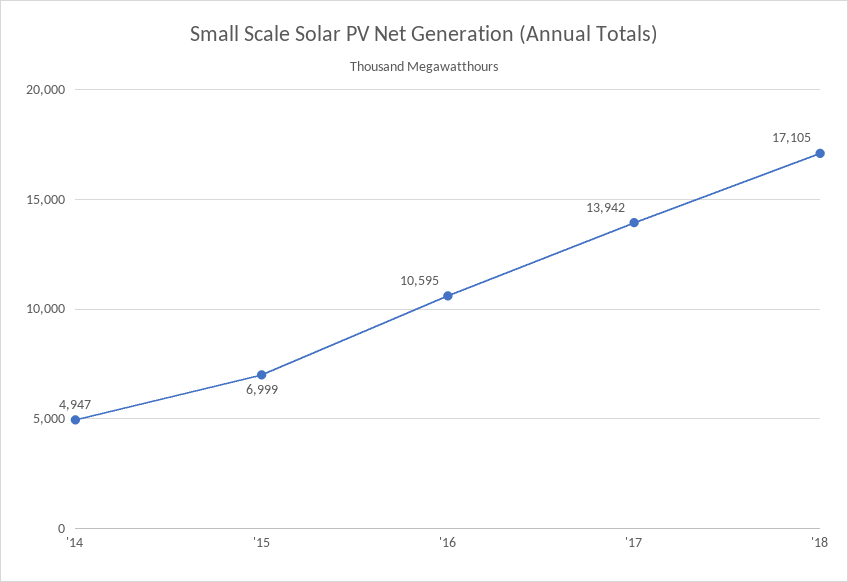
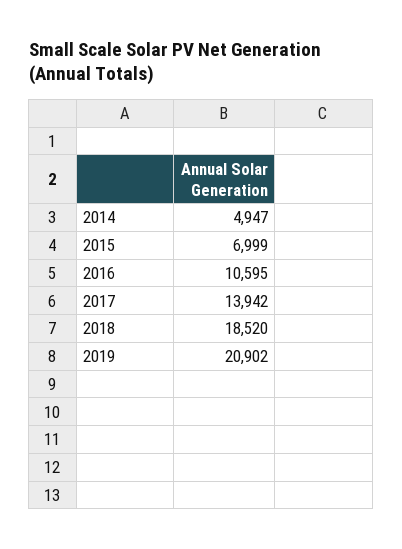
'18: 17105 -> 18520
2019: none -> 20902

